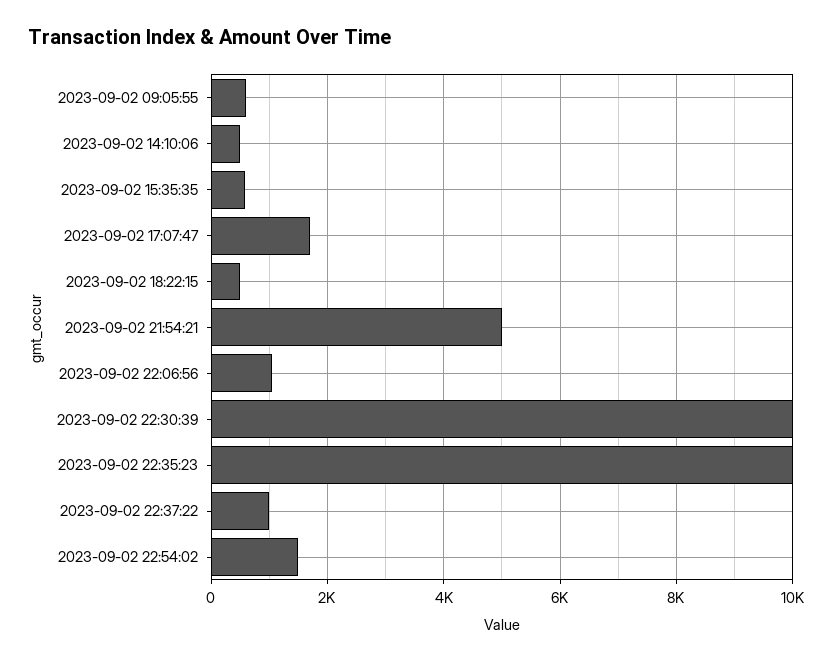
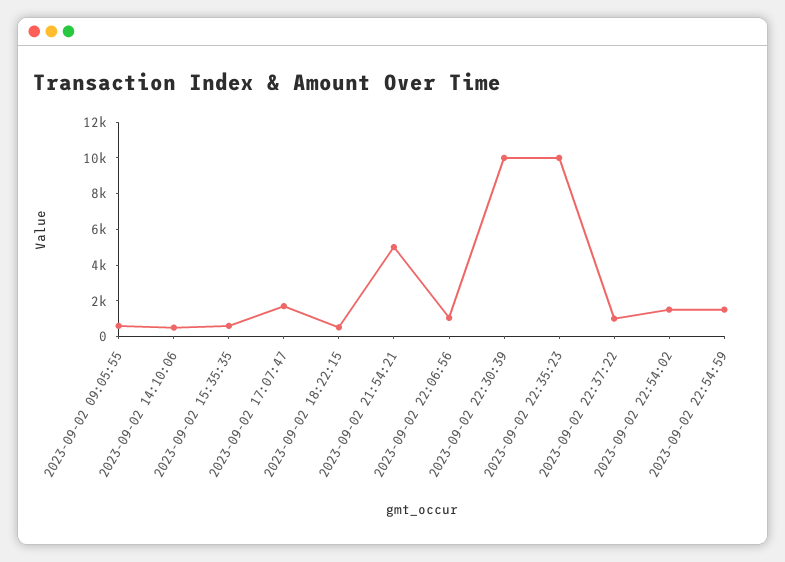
2023-09-02 22:54:59: none -> 1500

